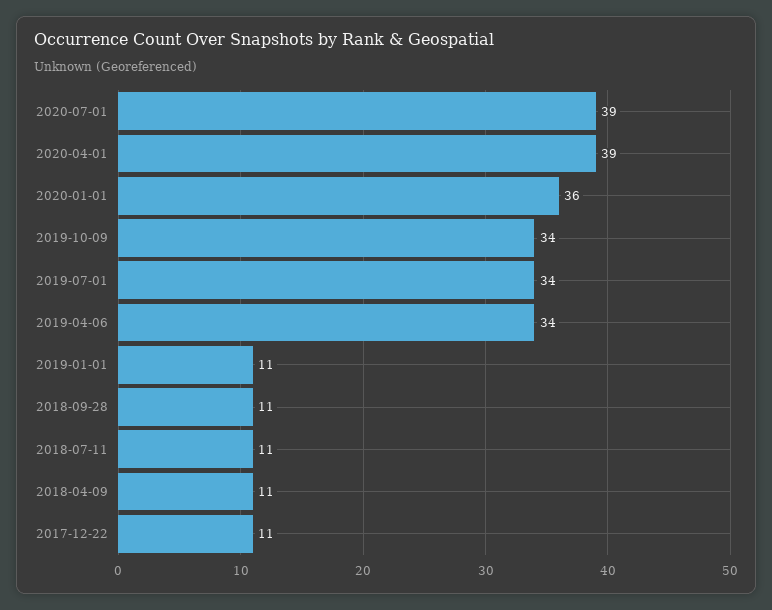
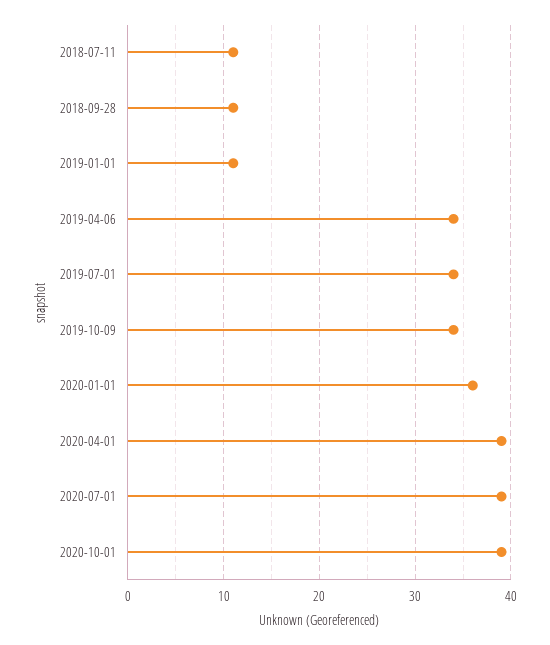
2018-04-09: 11 -> none
2017-12-22: 11 -> none
2020-10-01: none -> 39

